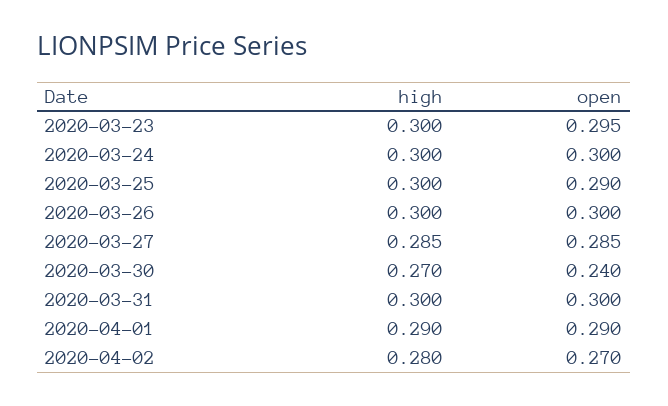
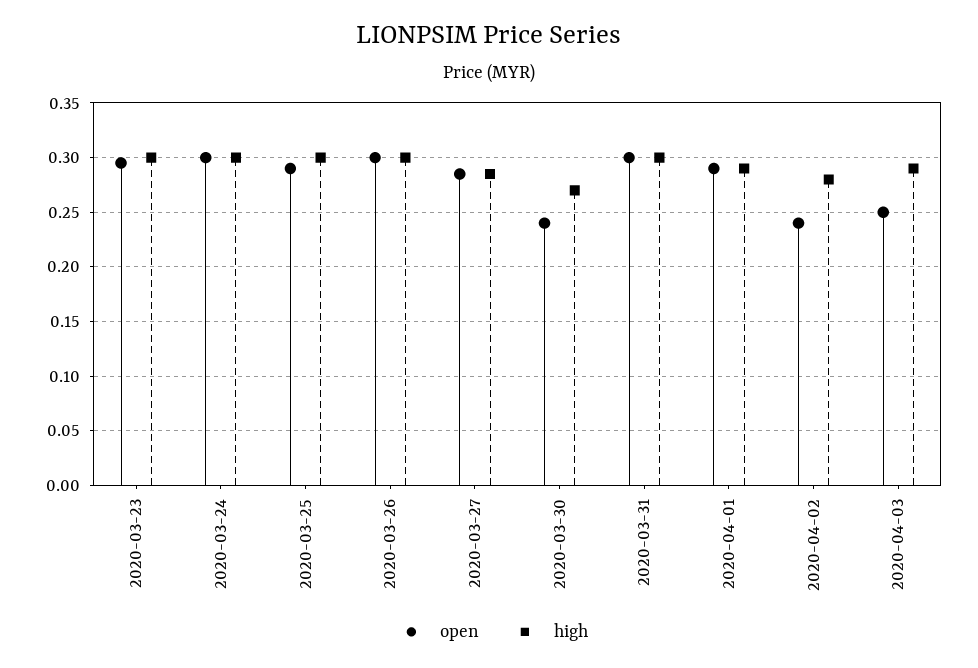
open, 2020-04-02: 0.27 -> 0.24
open, 2020-04-03: none -> 0.25
high, 2020-04-03: none -> 0.29

